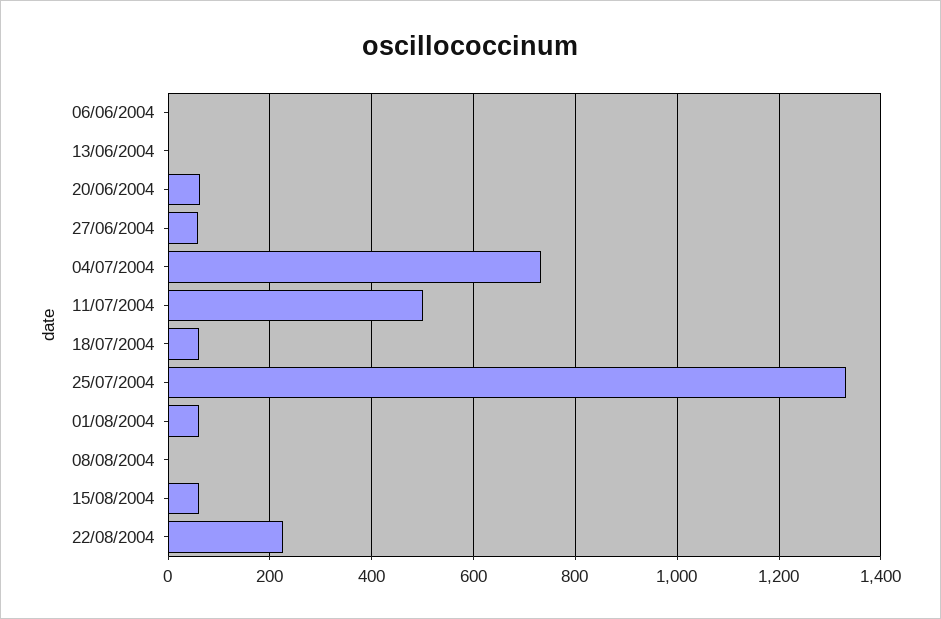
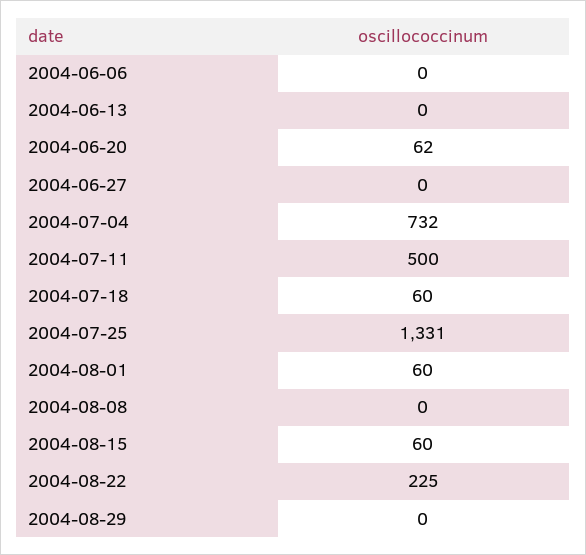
27/06/2004: 60 -> 0
2004-08-29: none -> 0

